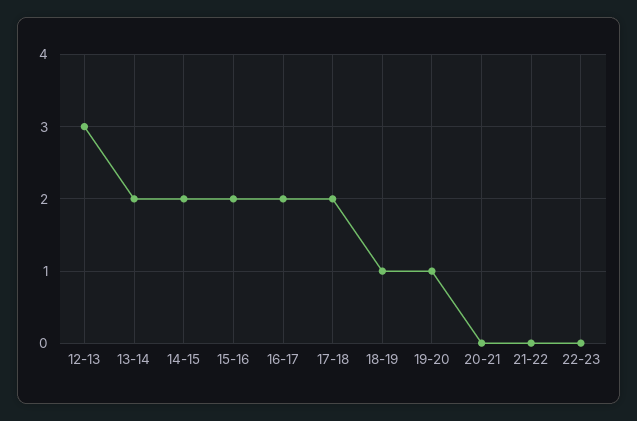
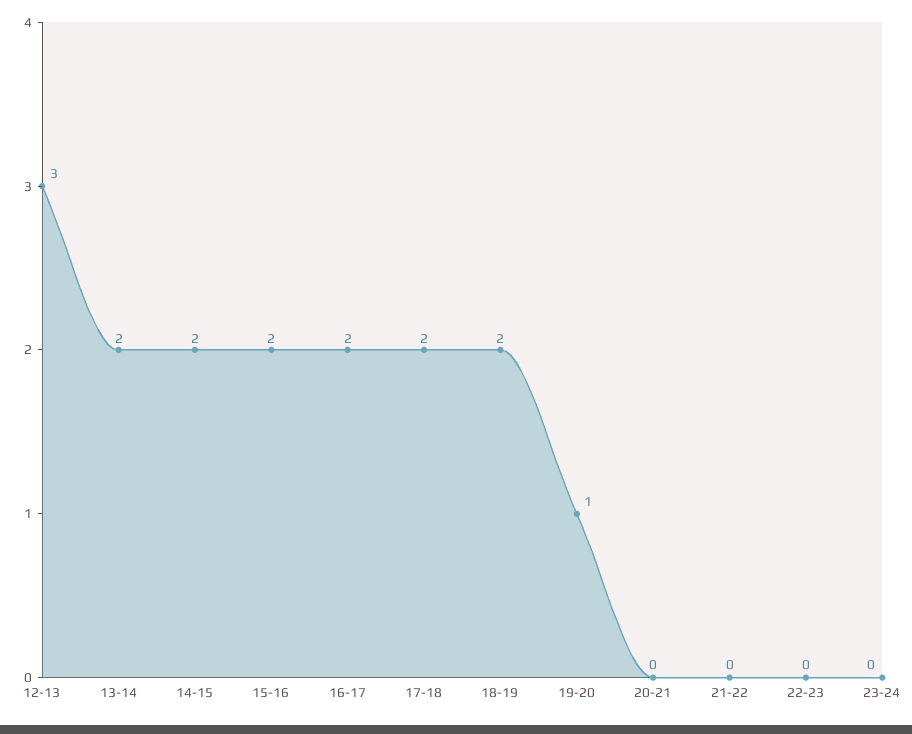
18-19: 1 -> 2
23-24: none -> 0

